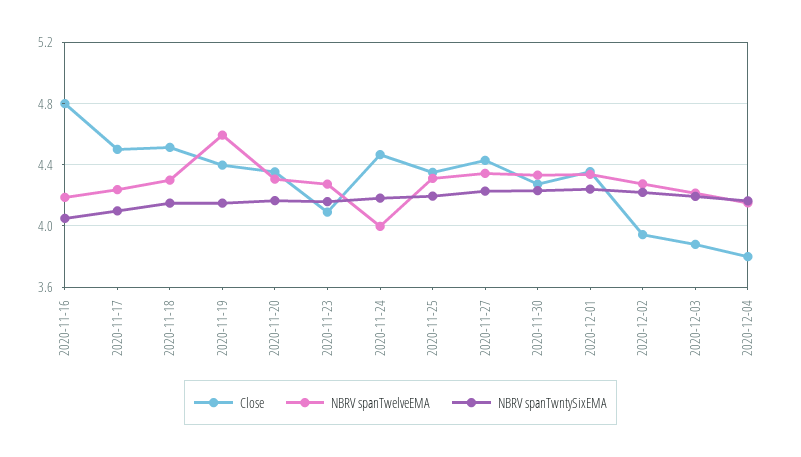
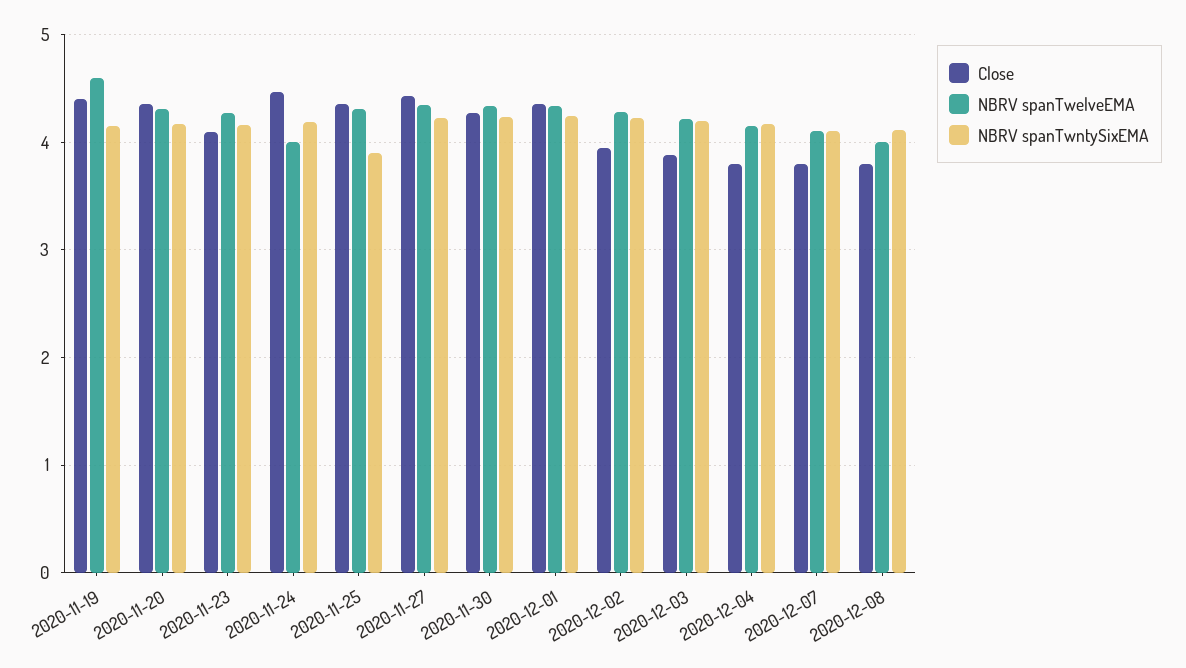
Close, 2020-11-16: 4.8 -> none
NBRV spanTwelveEMA, 2020-11-16: 4.2 -> none
NBRV spanTwntySixEMA, 2020-11-16: 4.05 -> none
Close, 2020-11-17: 4.5 -> none
NBRV spanTwelveEMA, 2020-11-17: 4.25 -> none
NBRV spanTwntySixEMA, 2020-11-17: 4.1 -> none
Close, 2020-11-18: 4.5 -> none
NBRV spanTwelveEMA, 2020-11-18: 4.3 -> none
NBRV spanTwntySixEMA, 2020-11-18: 4.15 -> none
NBRV spanTwntySixEMA, 2020-11-25: 4.2 -> 3.9
Close, 2020-12-07: none -> 3.8
NBRV spanTwelveEMA, 2020-12-07: none -> 4.1
NBRV spanTwntySixEMA, 2020-12-07: none -> 4.1
Close, 2020-12-08: none -> 3.8
NBRV spanTwelveEMA, 2020-12-08: none -> 4
NBRV spanTwntySixEMA, 2020-12-08: none -> 4.1

